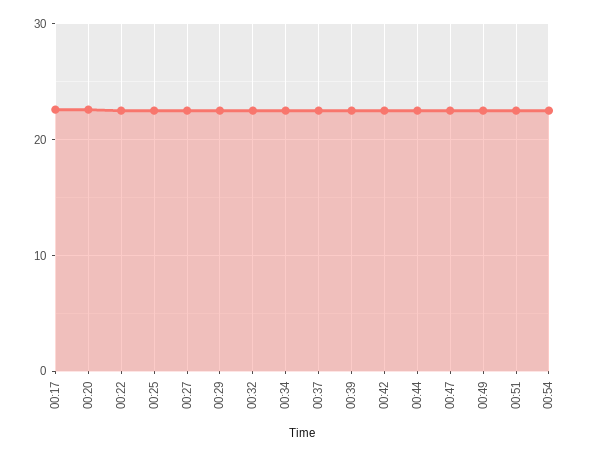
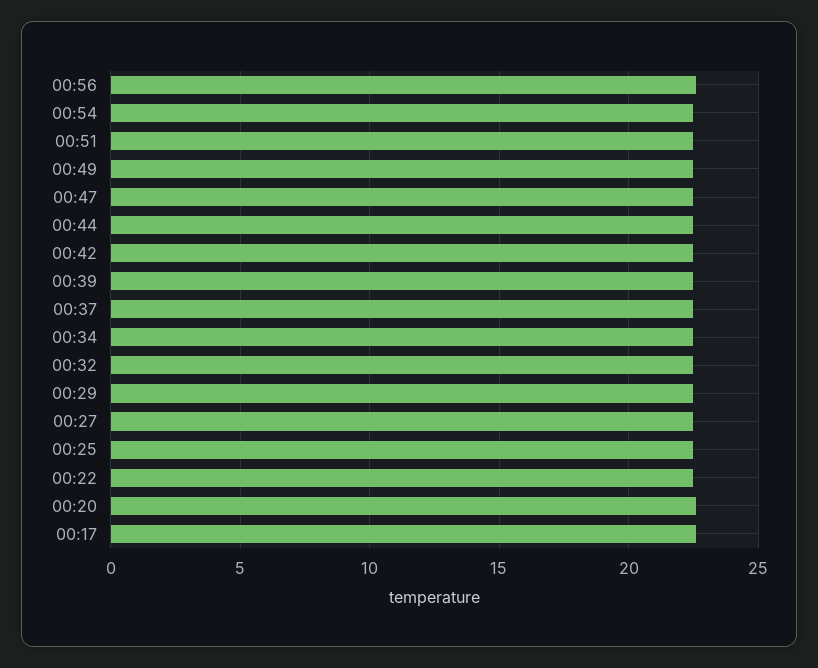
00:56: none -> 22.5

